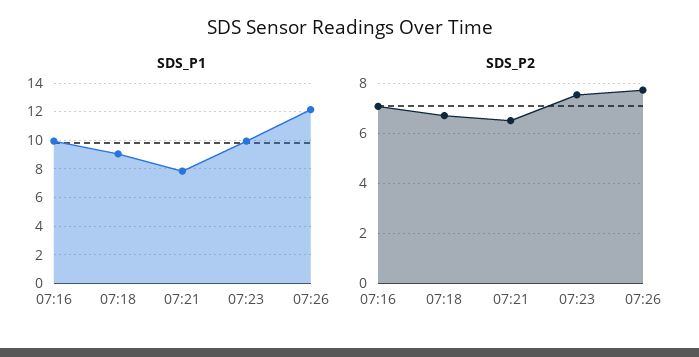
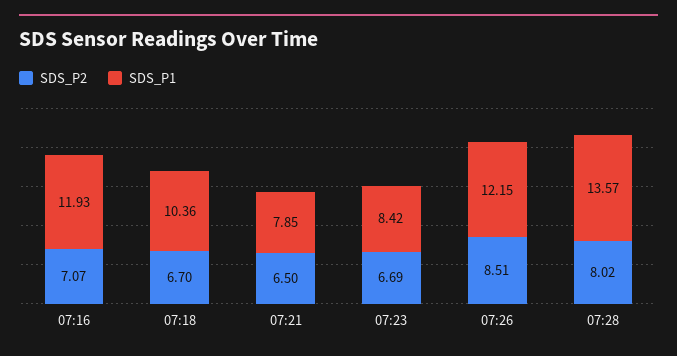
SDS_P1, 07:16: 10 -> 11.93
SDS_P1, 07:18: 9 -> 10.36
SDS_P1, 07:23: 10 -> 8.42
SDS_P2, 07:23: 7.5 -> 6.69
SDS_P2, 07:26: 7.75 -> 8.51
SDS_P2, 07:28: none -> 8.02
SDS_P1, 07:28: none -> 13.57

